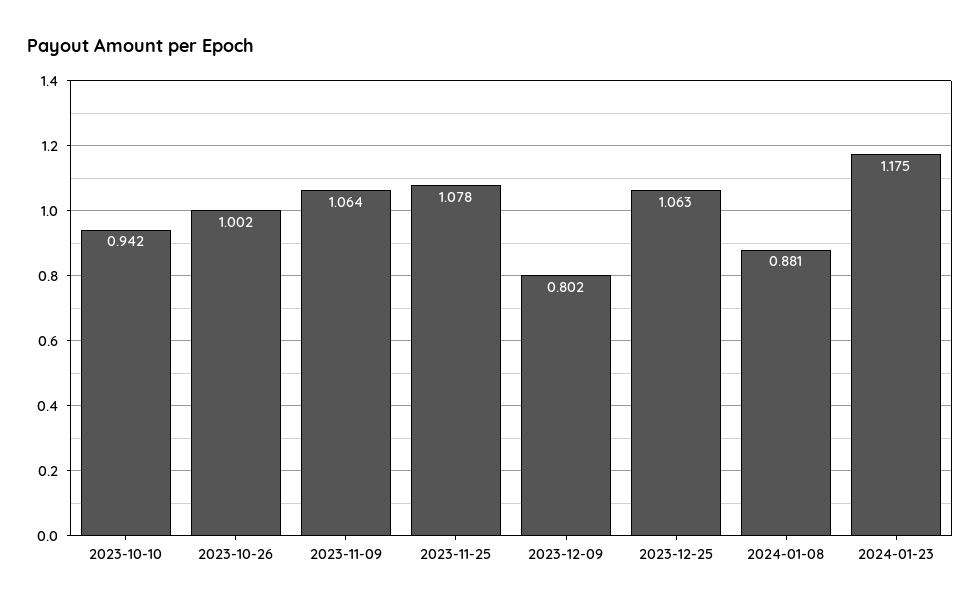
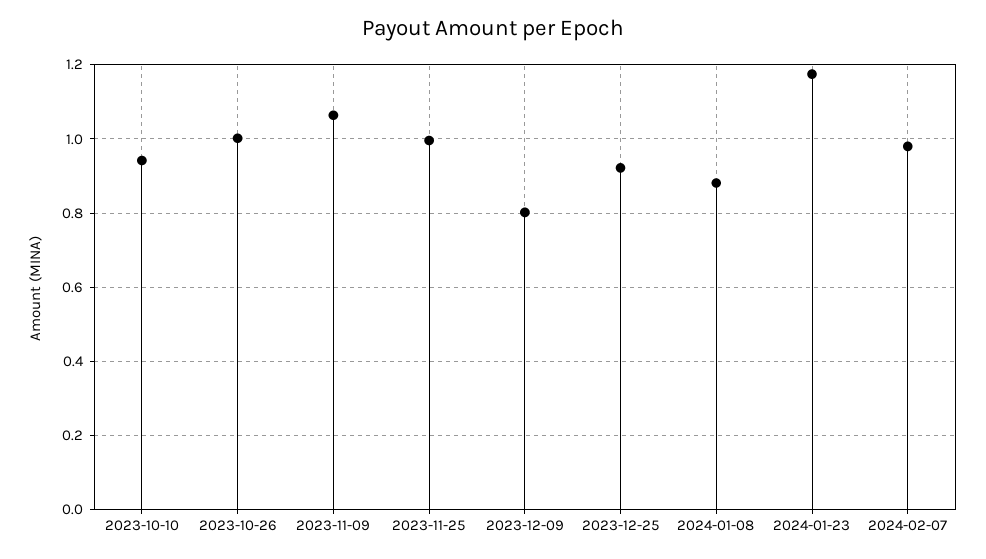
2023-11-25: 1.078 -> 1
2023-12-25: 1.063 -> 0.92
2024-02-07: none -> 0.98

